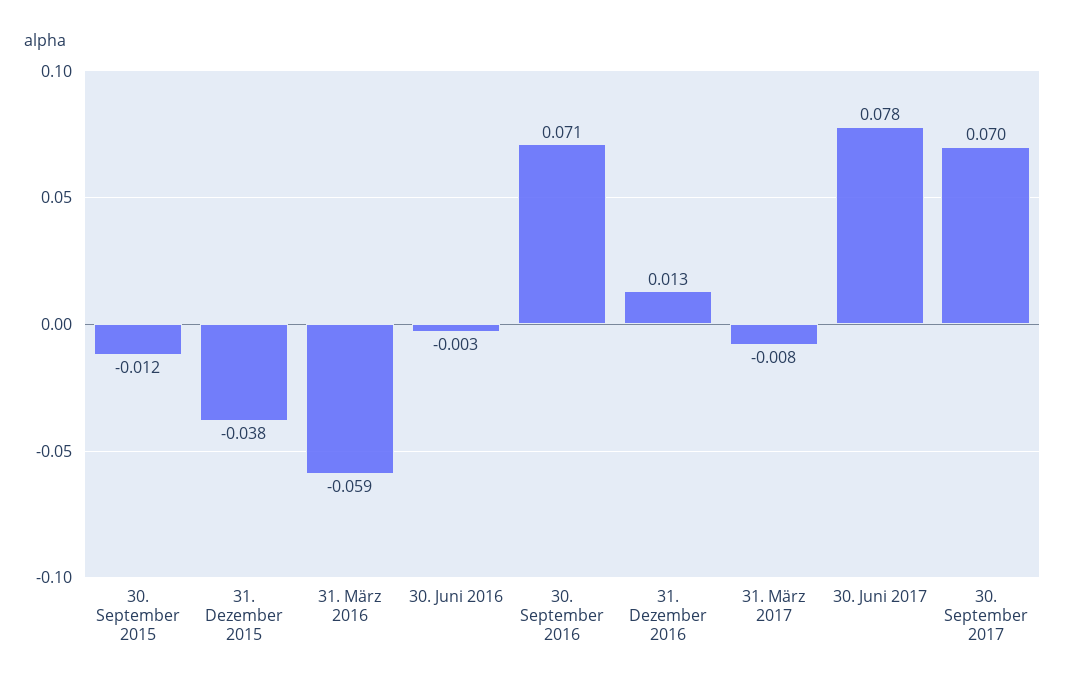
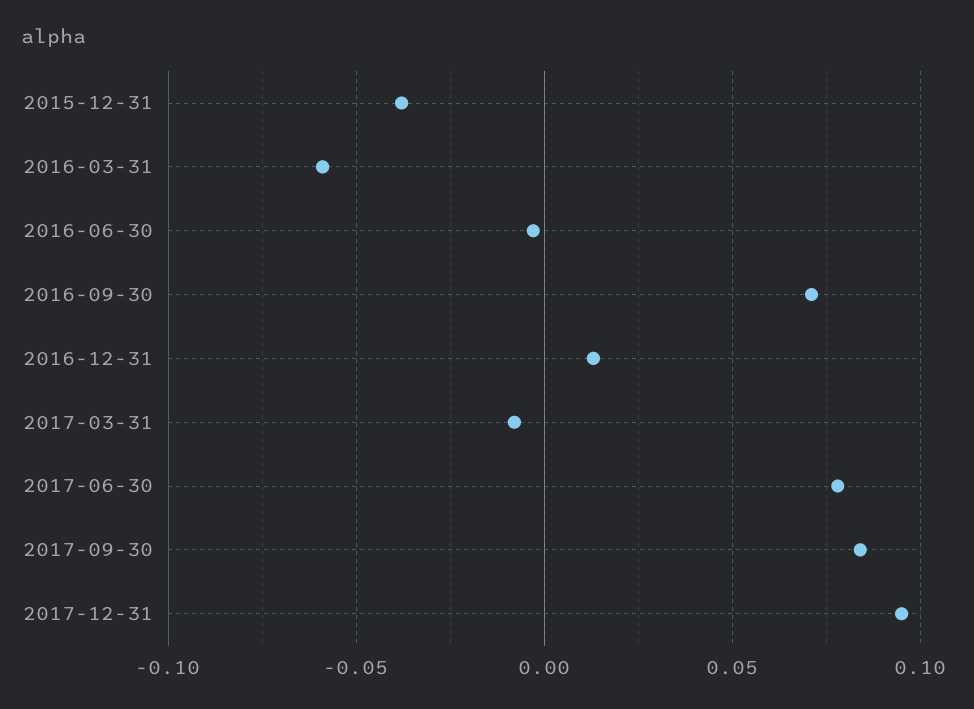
30. September 2015: -0.012 -> none
30. September 2017: 0.07 -> 0.085
2017-12-31: none -> 0.095

